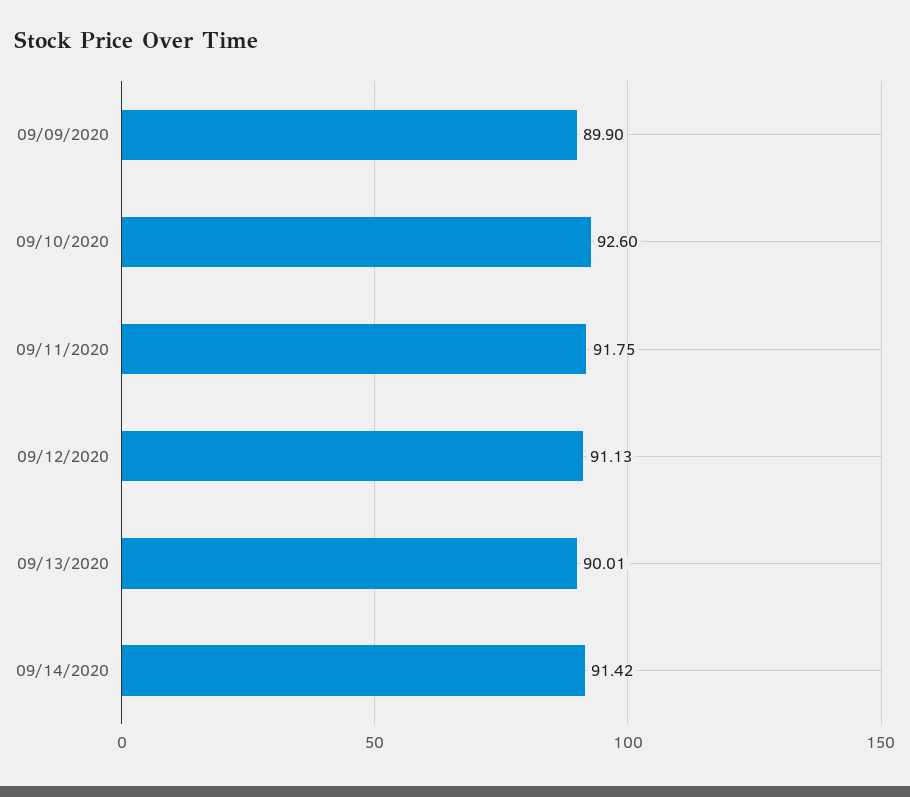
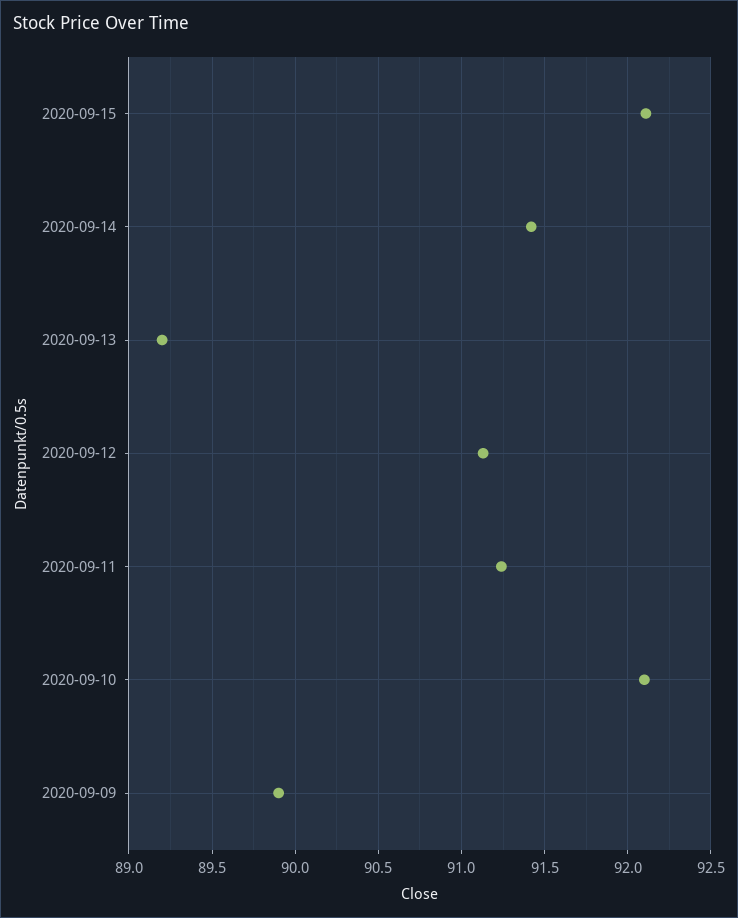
09/10/2020: 92.6 -> 92.1
09/11/2020: 91.75 -> 91.25
09/13/2020: 90.01 -> 89.2
2020-09-15: none -> 92.1

